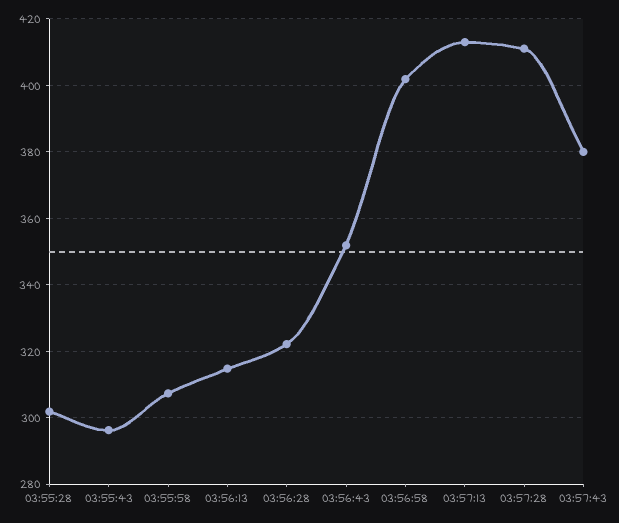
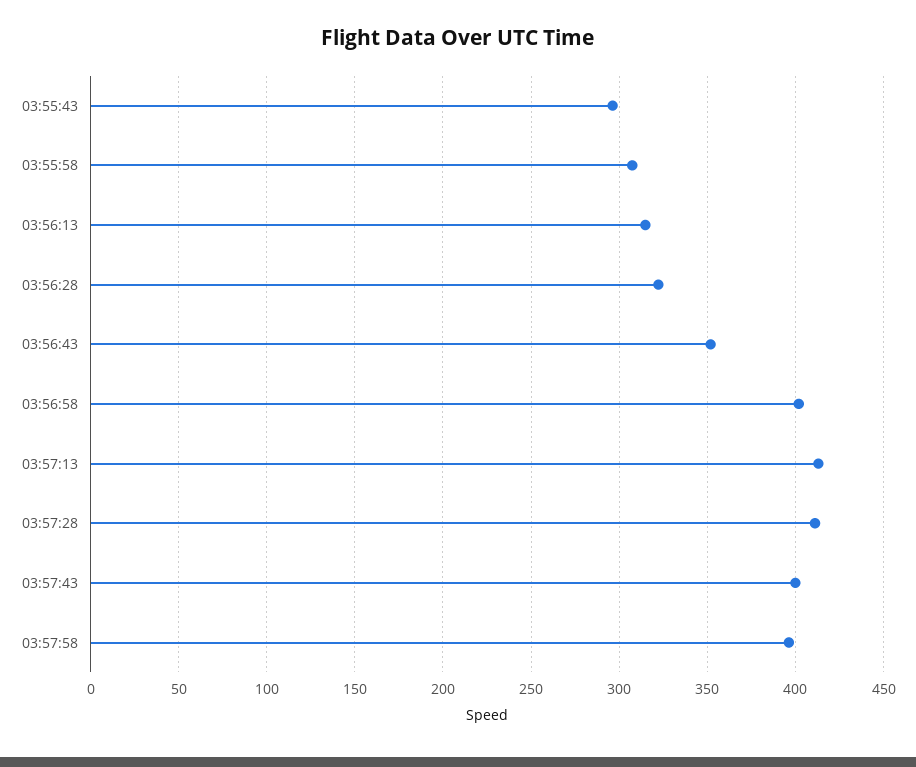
03:55:28: 302 -> none
03:57:43: 380 -> 400
03:57:58: none -> 395

